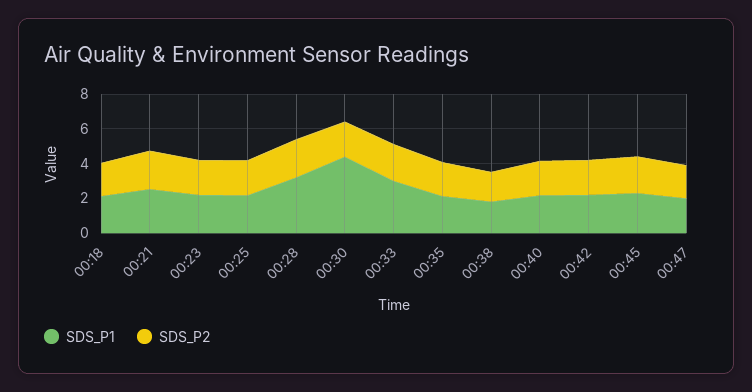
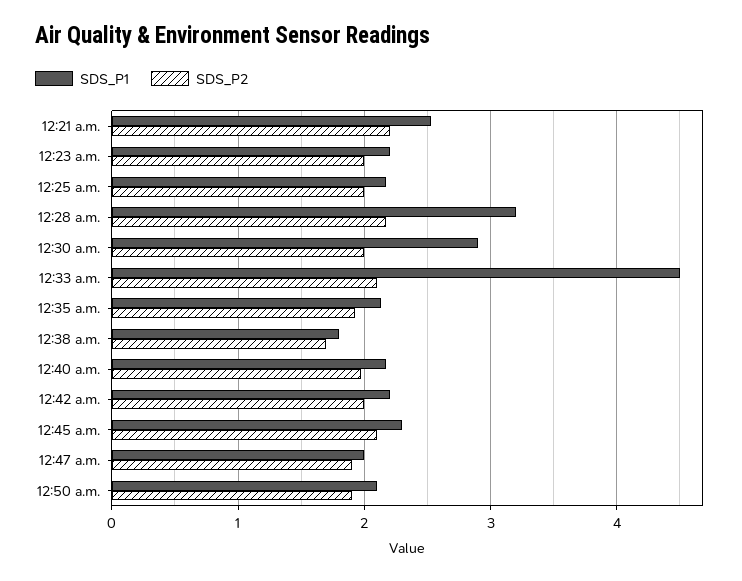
SDS_P1, 00:18: 2 -> none
SDS_P2, 00:18: 2 -> none
SDS_P1, 00:30: 4.5 -> 2.9
SDS_P1, 00:33: 3 -> 4.5
SDS_P1, 12:50 a.m.: none -> 2.1
SDS_P2, 12:50 a.m.: none -> 1.9

